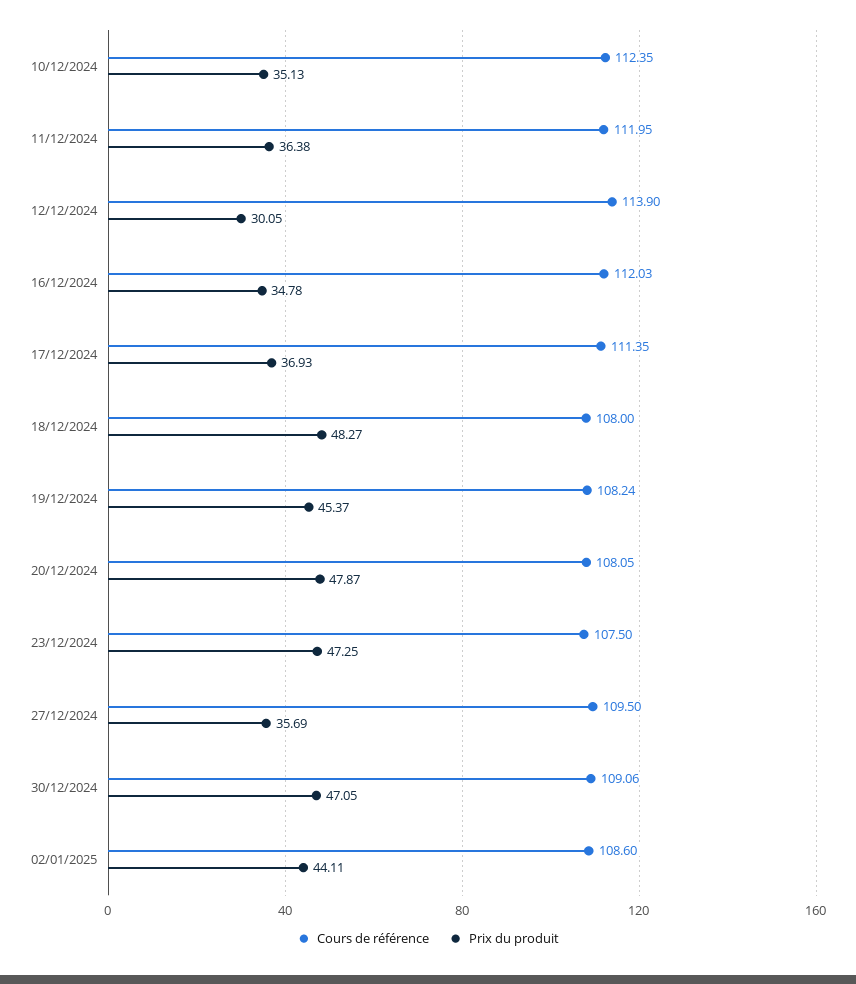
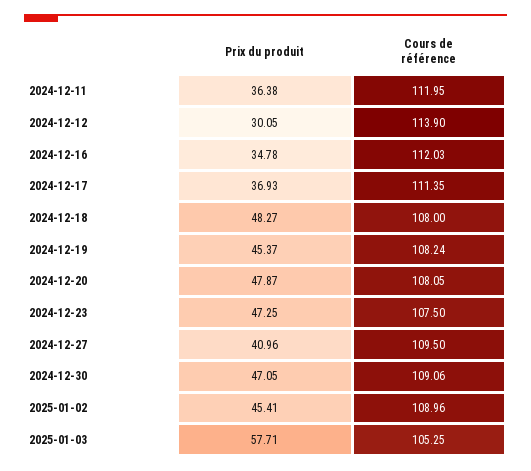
Cours de référence, 10/12/2024: 112.35 -> none
Prix du produit, 10/12/2024: 35.13 -> none
Prix du produit, 27/12/2024: 35.69 -> 40.96
Cours de référence, 02/01/2025: 108.6 -> 108.96
Prix du produit, 02/01/2025: 44.11 -> 45.41
Prix du produit, 2025-01-03: none -> 57.71
Cours de référence, 2025-01-03: none -> 105.25

